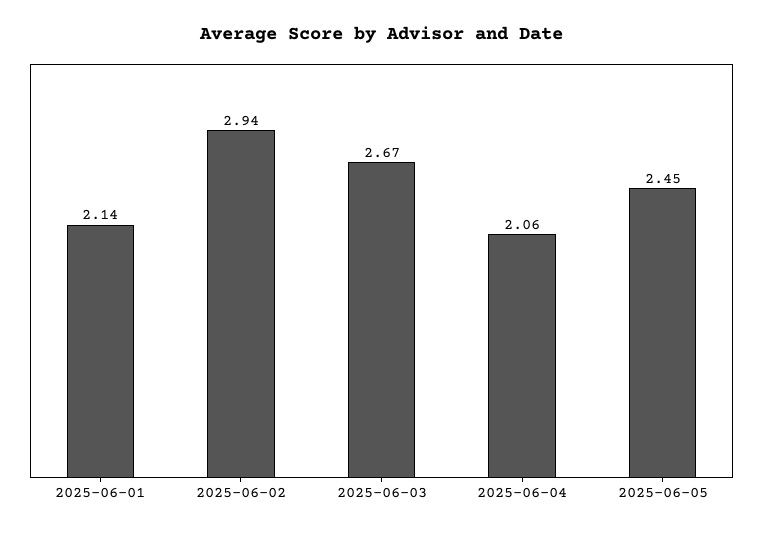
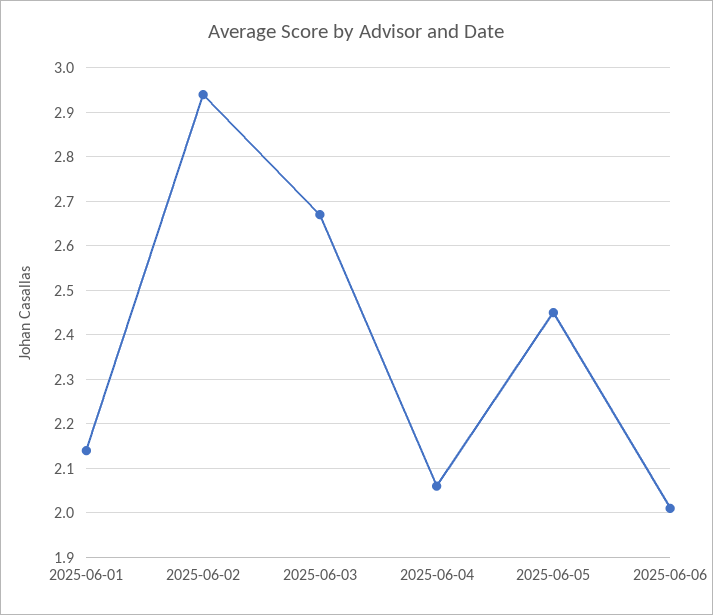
2025-06-06: none -> 2

